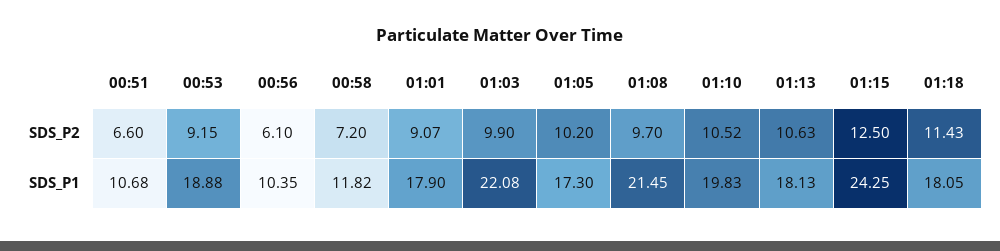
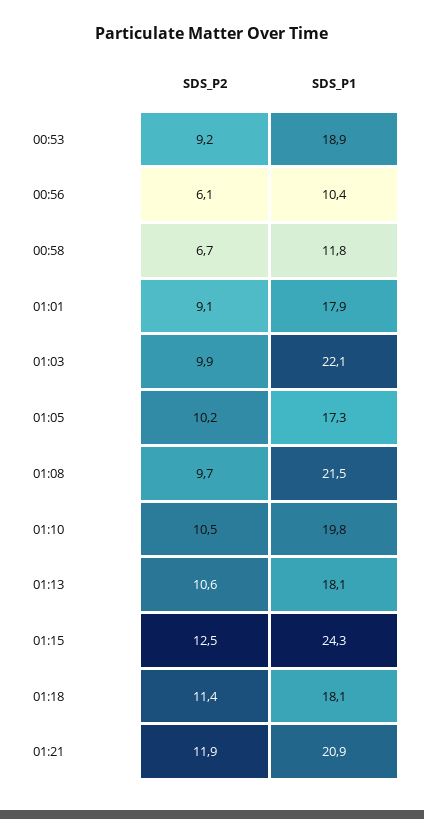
00:51, SDS_P2: 6.6 -> none
00:58, SDS_P2: 7.2 -> 6.7
00:51, SDS_P1: 10.68 -> none
01:21, SDS_P2: none -> 11.9
01:21, SDS_P1: none -> 20.9

